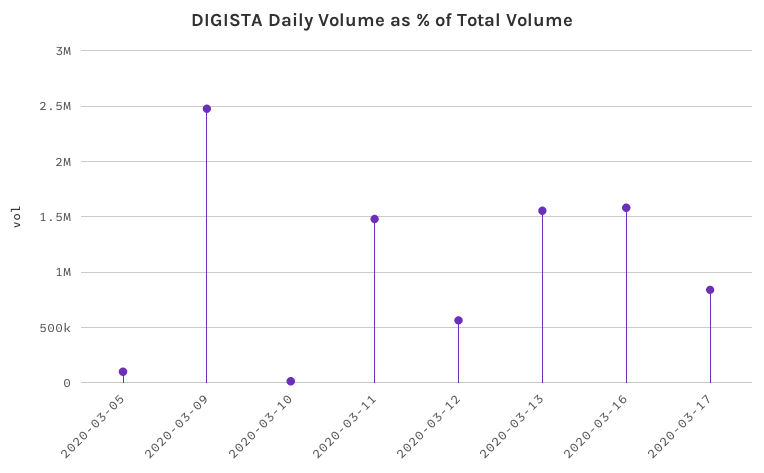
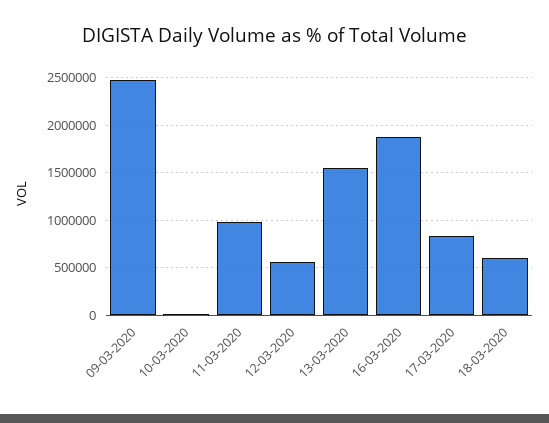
2020-03-05: 100000 -> none
2020-03-11: 1500000 -> 1000000
2020-03-16: 1600000 -> 1900000
18-03-2020: none -> 600000

